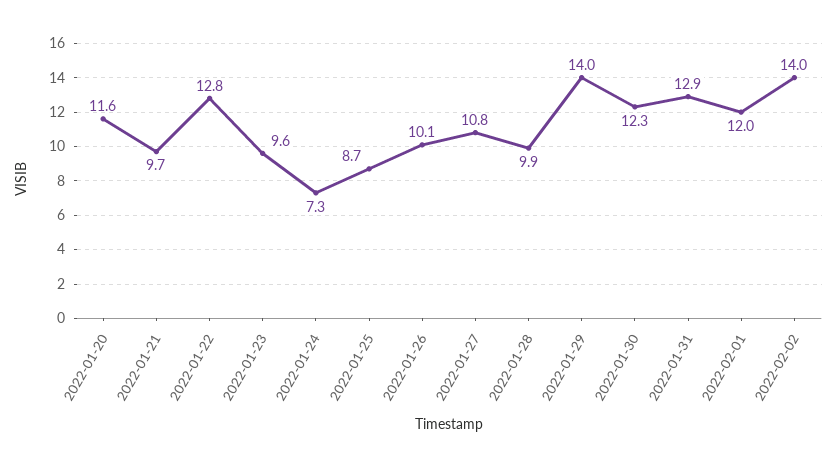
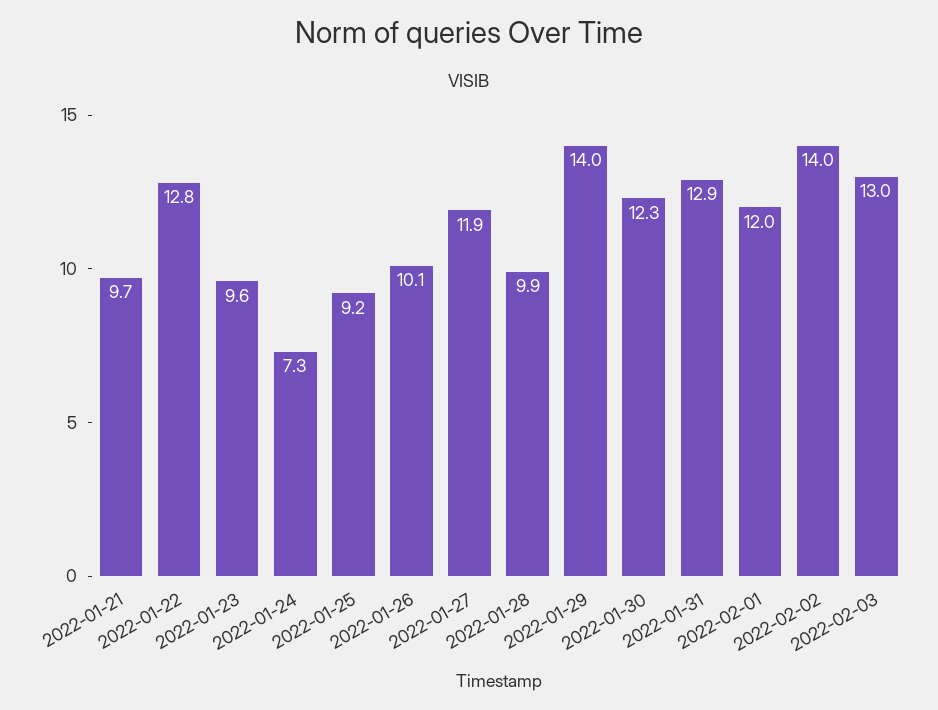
2022-01-20: 11.6 -> none
2022-01-25: 8.7 -> 9.2
2022-01-27: 10.8 -> 11.9
2022-02-03: none -> 13

